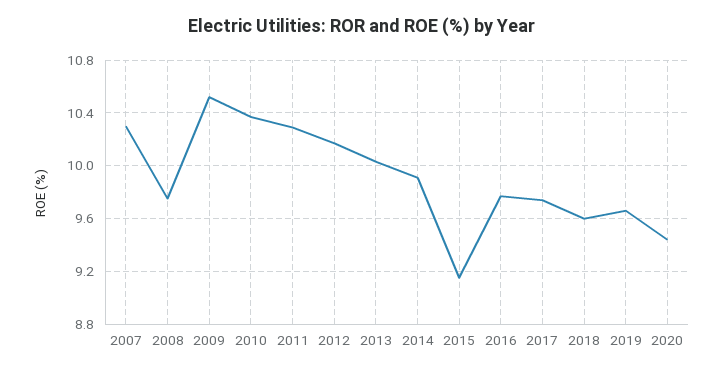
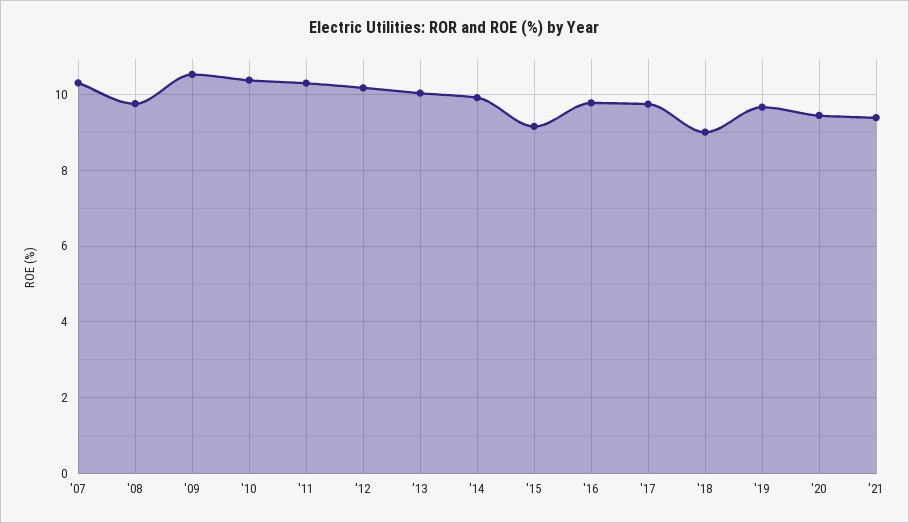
2018: 9.6 -> 9
'21: none -> 9.4

